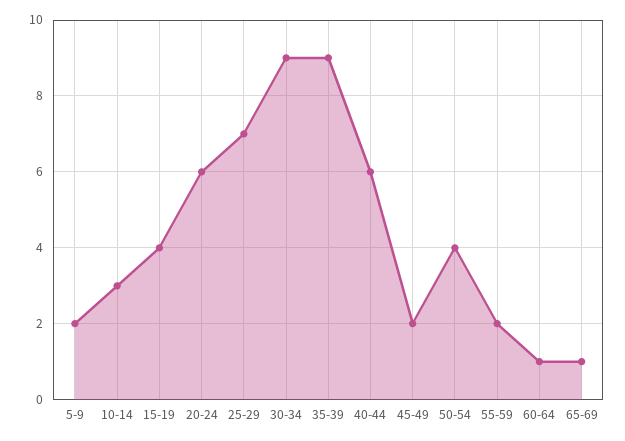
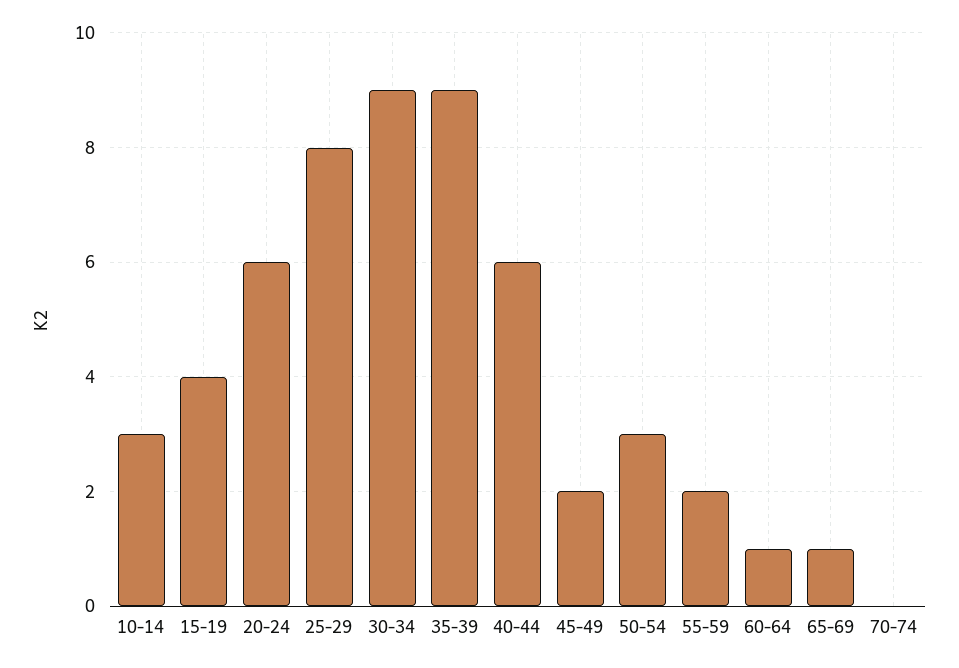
5-9: 2 -> none
25-29: 7 -> 8
50-54: 4 -> 3
70-74: none -> 0

